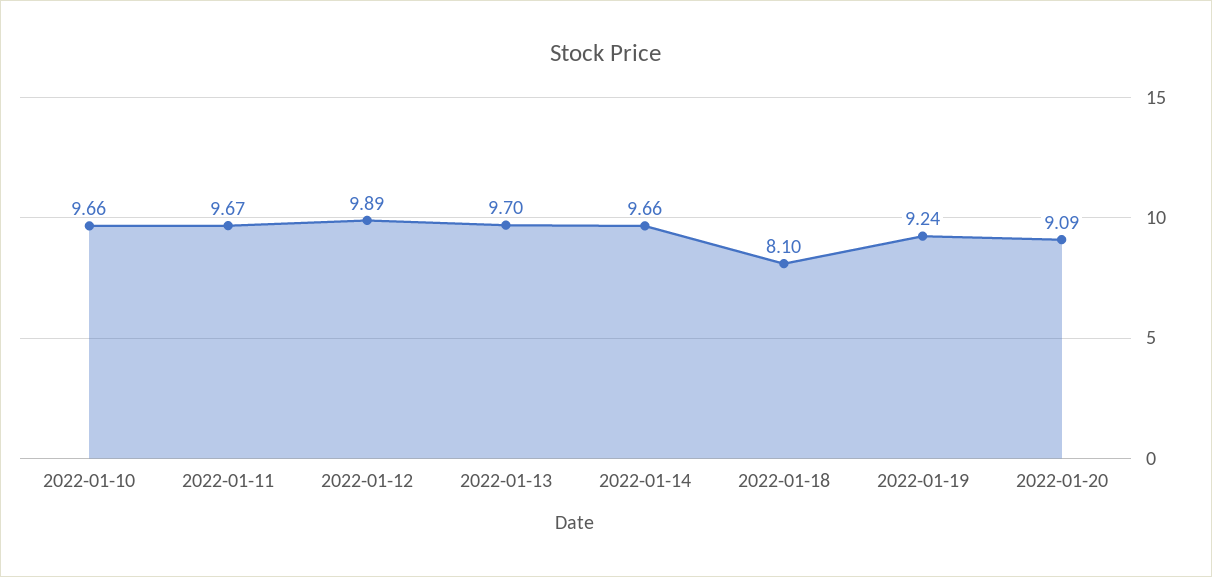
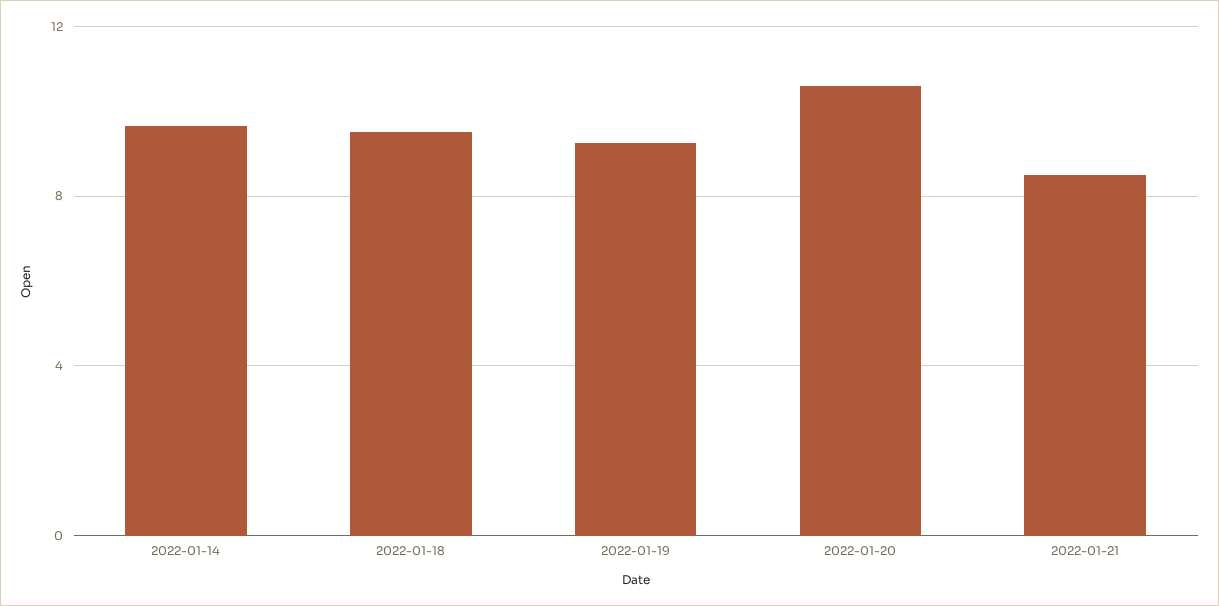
2022-01-10: 9.66 -> none
2022-01-11: 9.67 -> none
2022-01-12: 9.89 -> none
2022-01-13: 9.7 -> none
2022-01-18: 8.1 -> 9.5
2022-01-20: 9.09 -> 10.5
2022-01-21: none -> 8.5

